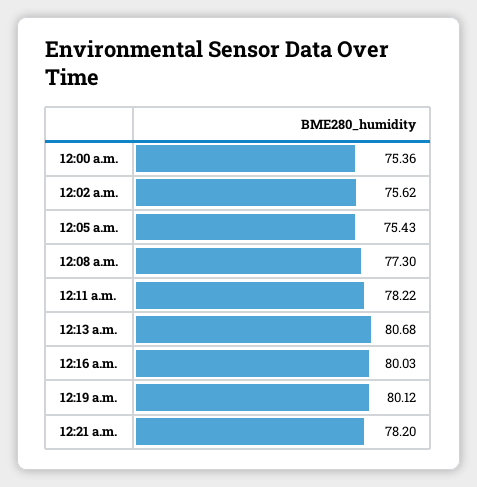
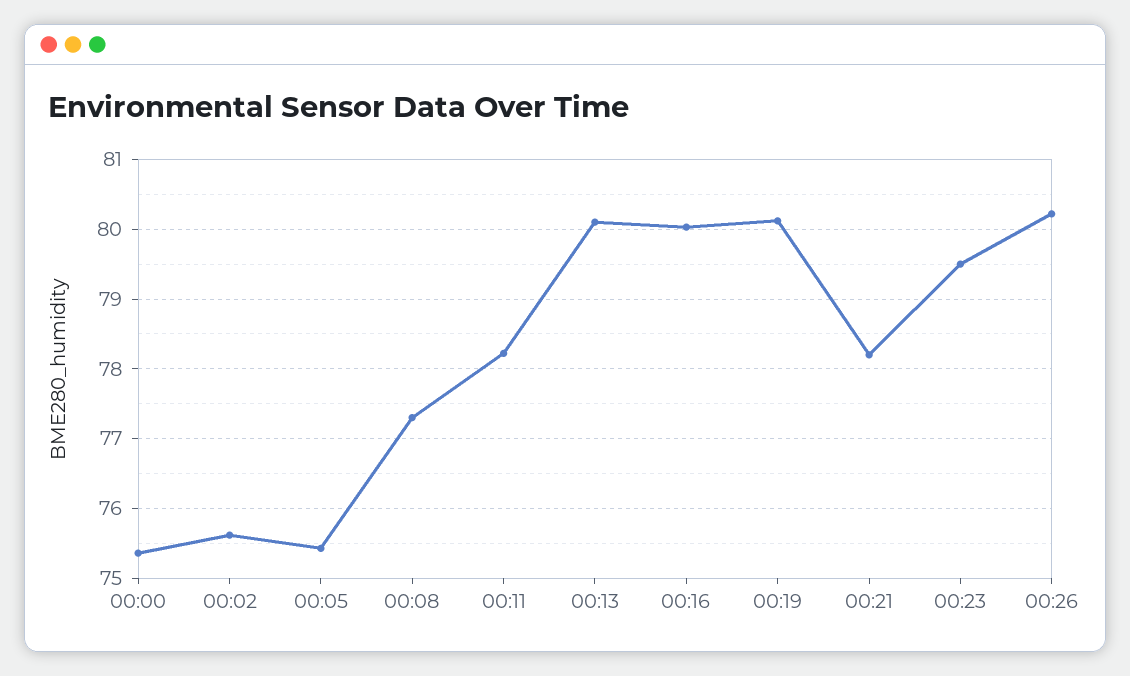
12:13 a.m.: 80.68 -> 80.1
00:23: none -> 79.5
00:26: none -> 80.2

